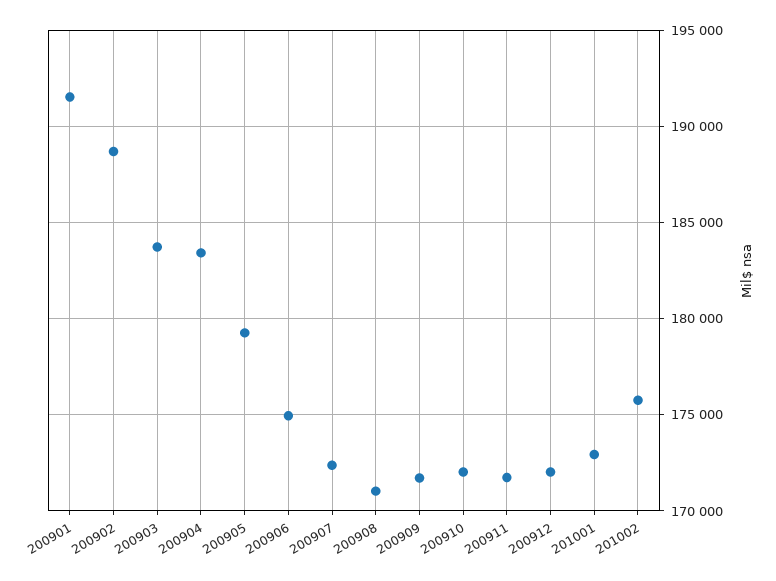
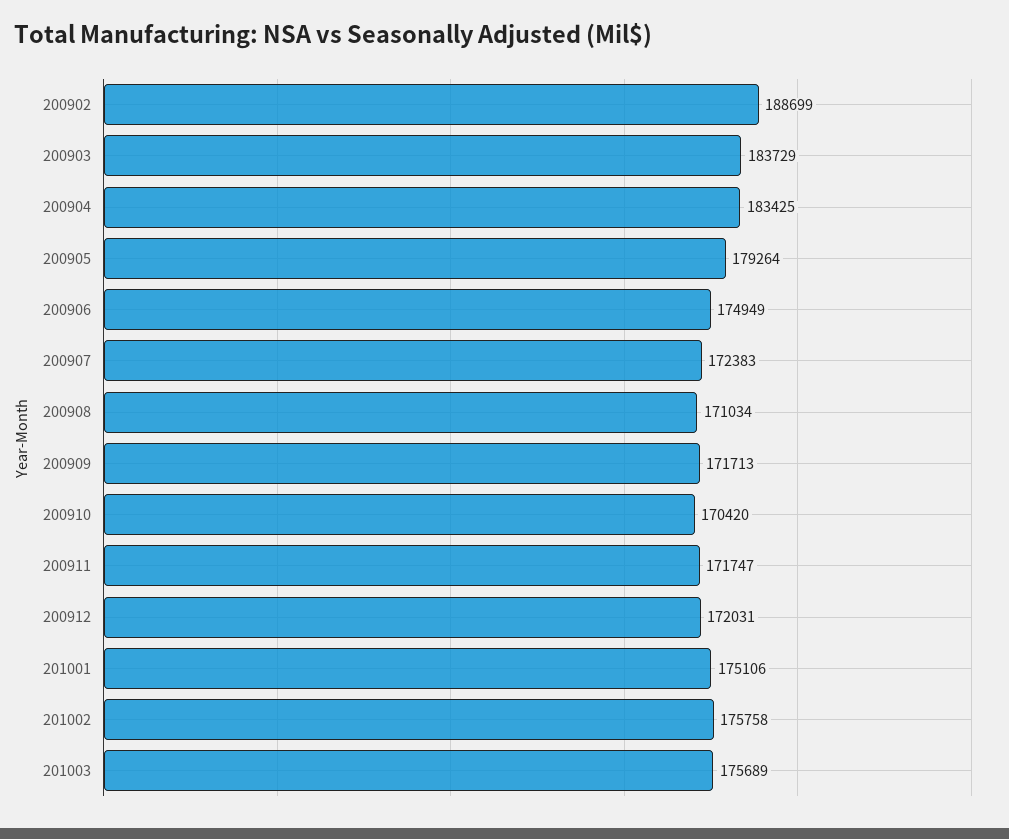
200901: 191500 -> none
200910: 172000 -> 170420
201001: 173000 -> 175106
201003: none -> 175689

